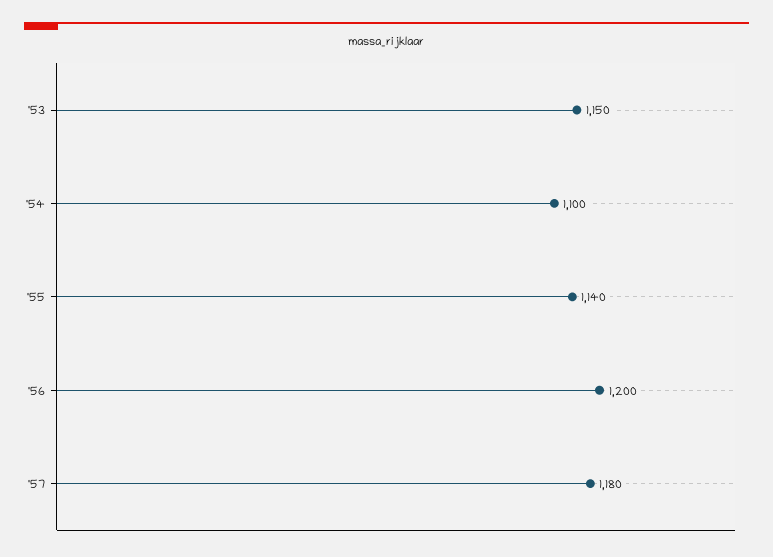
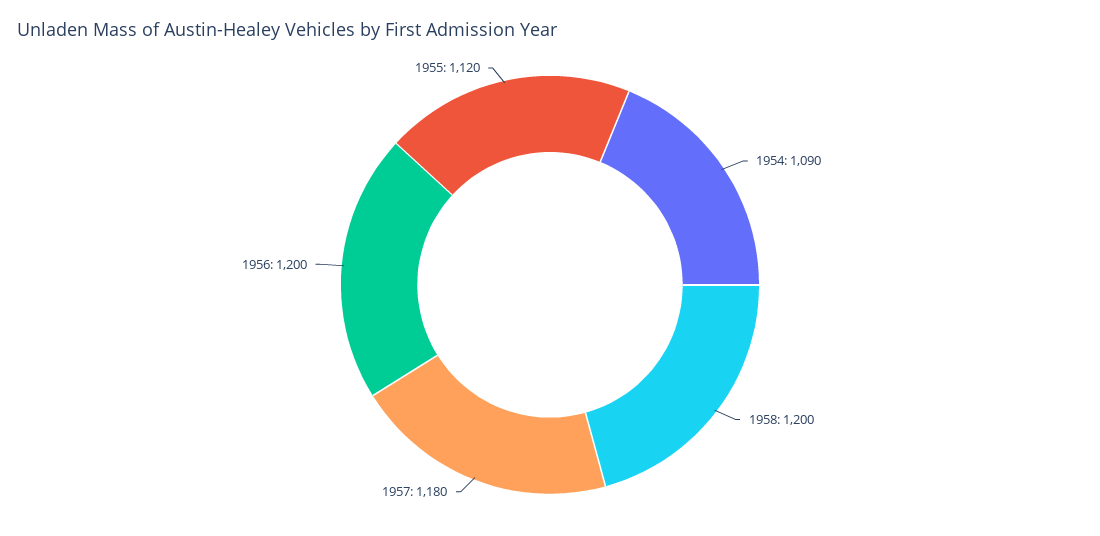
'53: 1150 -> none
'54: 1100 -> 1090
'55: 1140 -> 1120
1958: none -> 1200

